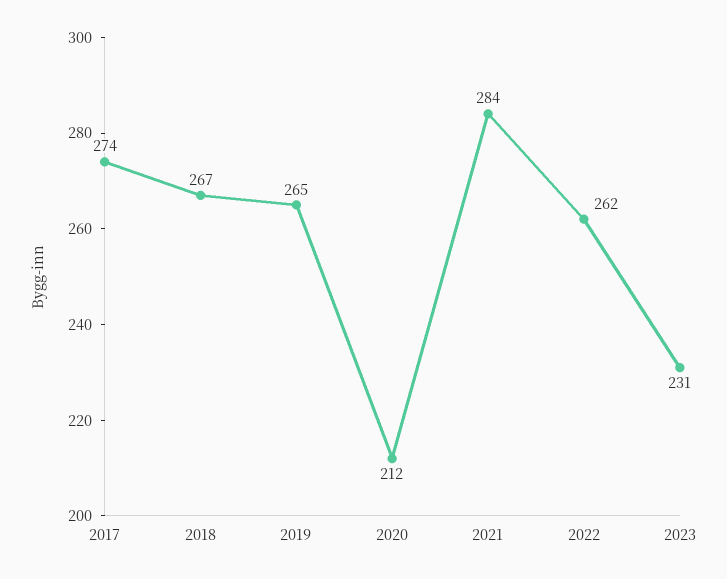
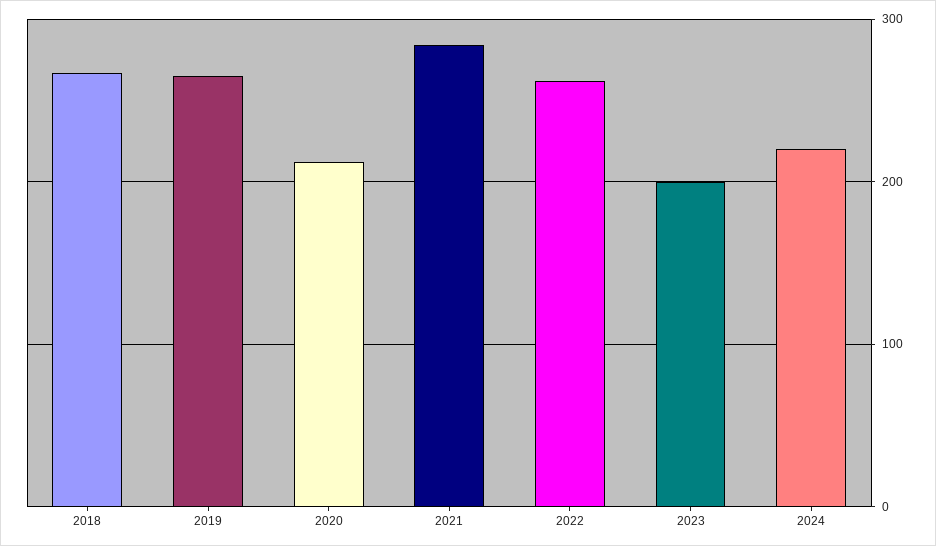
2017: 274 -> none
2023: 231 -> 200
2024: none -> 220

